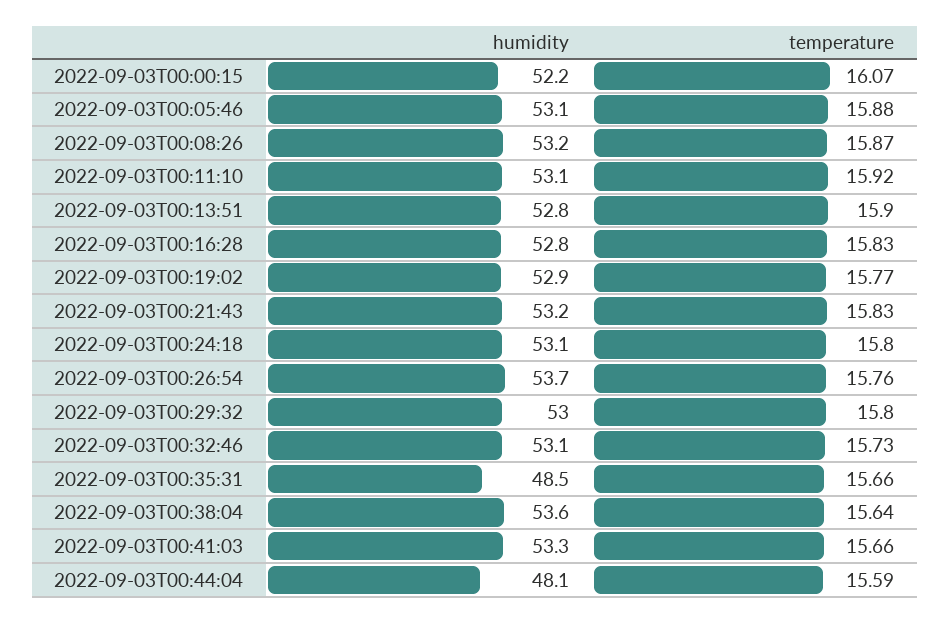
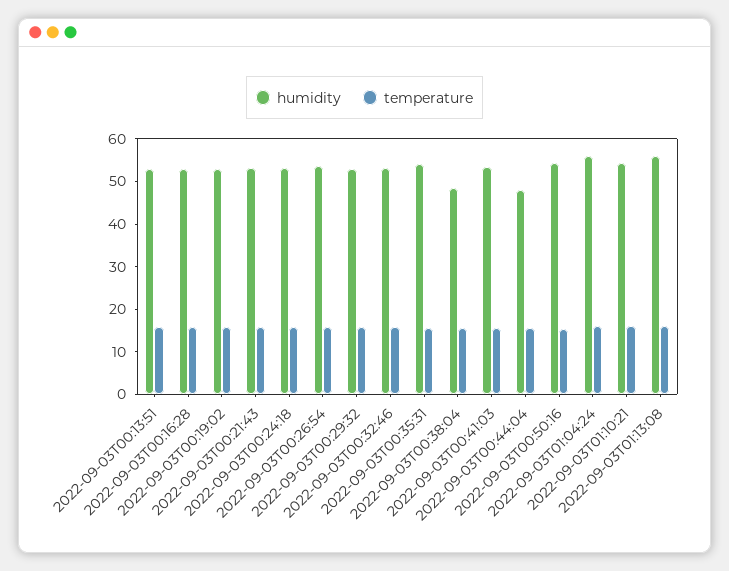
humidity, 2022-09-03T00:00:15: 52.2 -> none
temperature, 2022-09-03T00:00:15: 16.07 -> none
humidity, 2022-09-03T00:05:46: 53.1 -> none
temperature, 2022-09-03T00:05:46: 15.88 -> none
humidity, 2022-09-03T00:08:26: 53.2 -> none
temperature, 2022-09-03T00:08:26: 15.87 -> none
humidity, 2022-09-03T00:11:10: 53.1 -> none
temperature, 2022-09-03T00:11:10: 15.92 -> none
humidity, 2022-09-03T00:35:31: 48.5 -> 54
humidity, 2022-09-03T00:38:04: 53.6 -> 48
humidity, 2022-09-03T00:50:16: none -> 54
temperature, 2022-09-03T00:50:16: none -> 16
humidity, 2022-09-03T01:04:24: none -> 56
temperature, 2022-09-03T01:04:24: none -> 16
humidity, 2022-09-03T01:10:21: none -> 54
temperature, 2022-09-03T01:10:21: none -> 16
humidity, 2022-09-03T01:13:08: none -> 56
temperature, 2022-09-03T01:13:08: none -> 16

